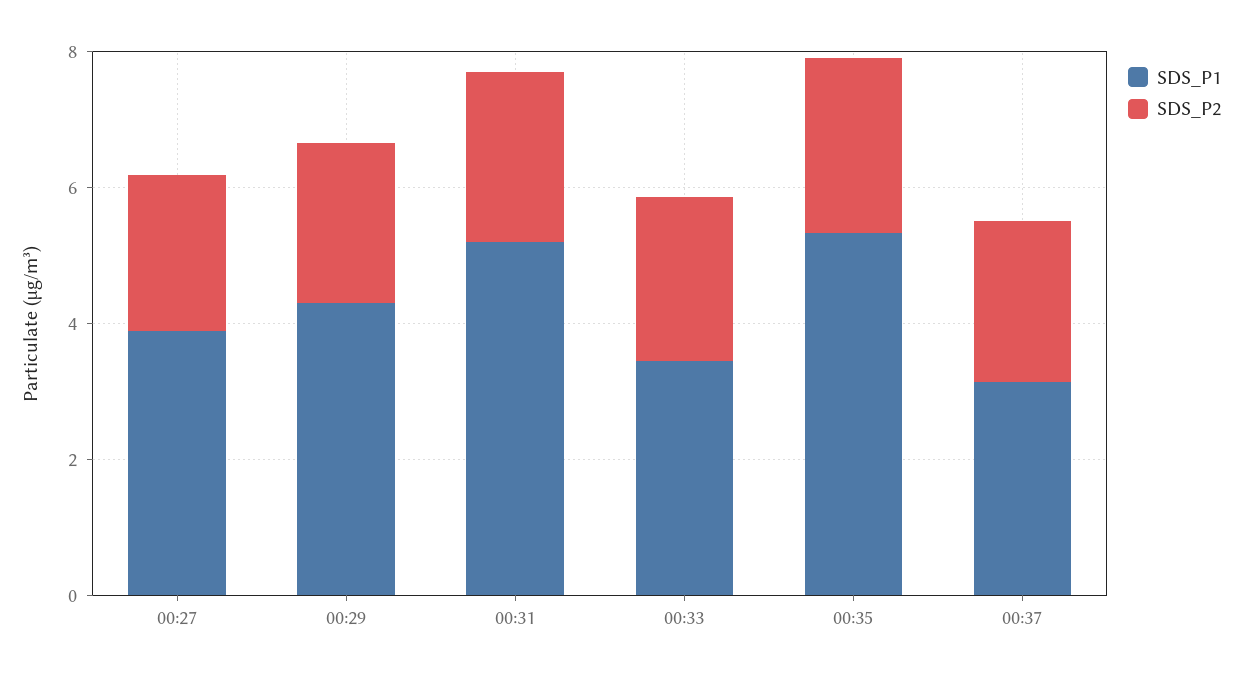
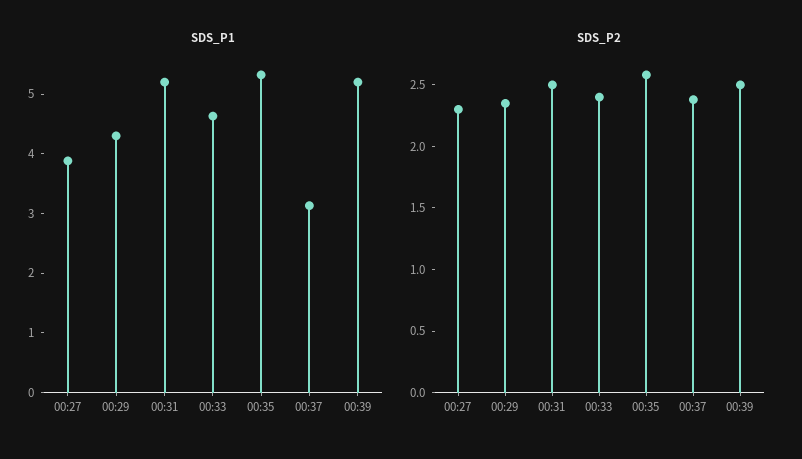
SDS_P1, 00:33: 3.5 -> 4.6
SDS_P1, 00:39: none -> 5.2
SDS_P2, 00:39: none -> 2.5

